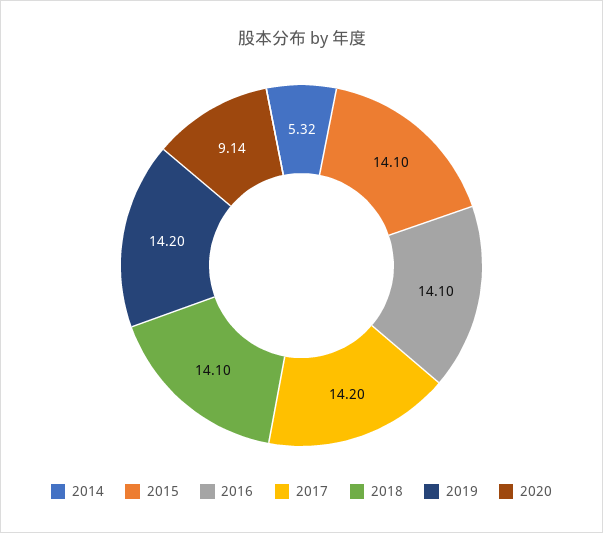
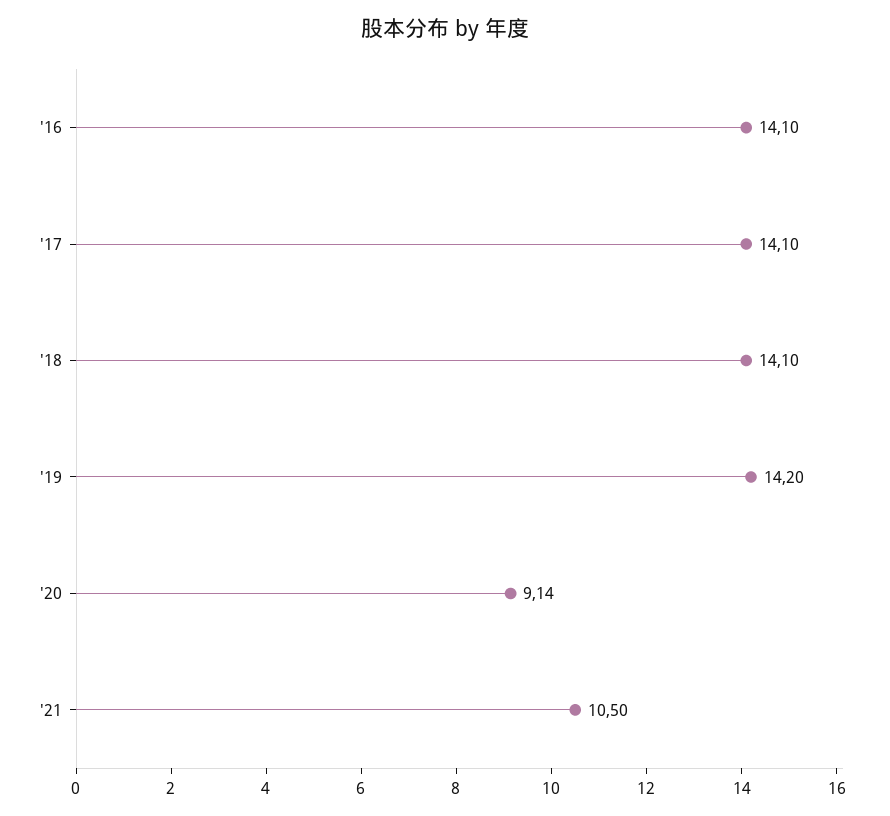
2014: 5.32 -> none
2015: 14.1 -> none
2017: 14.2 -> 14.1
'21: none -> 10.5

